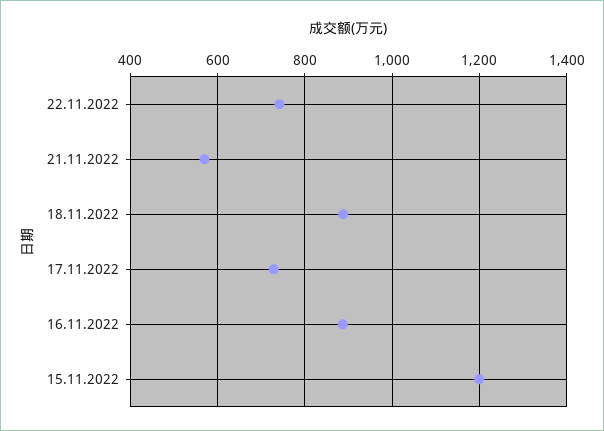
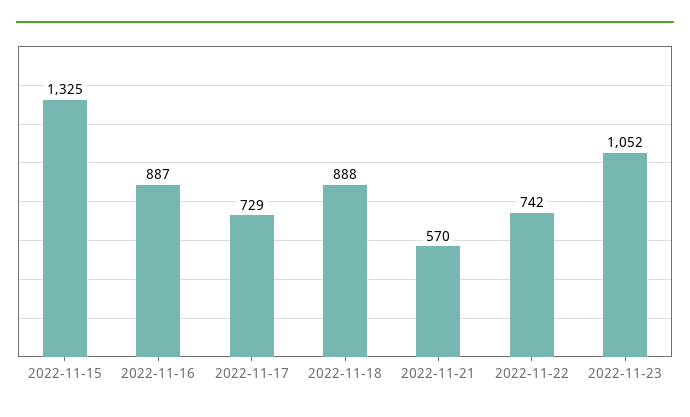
15.11.2022: 1200 -> 1325
2022-11-23: none -> 1052

